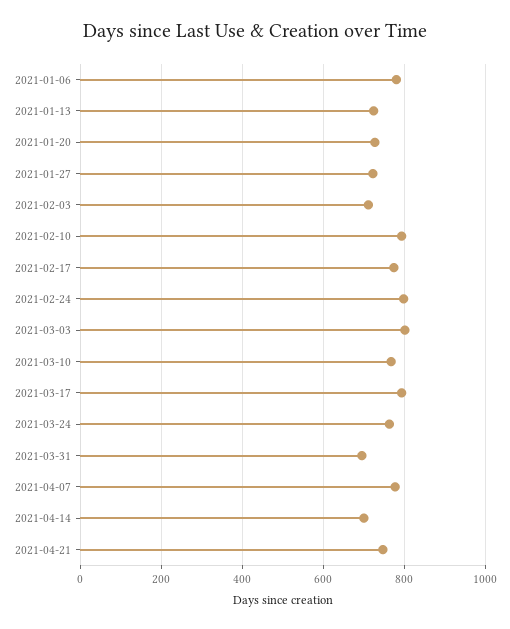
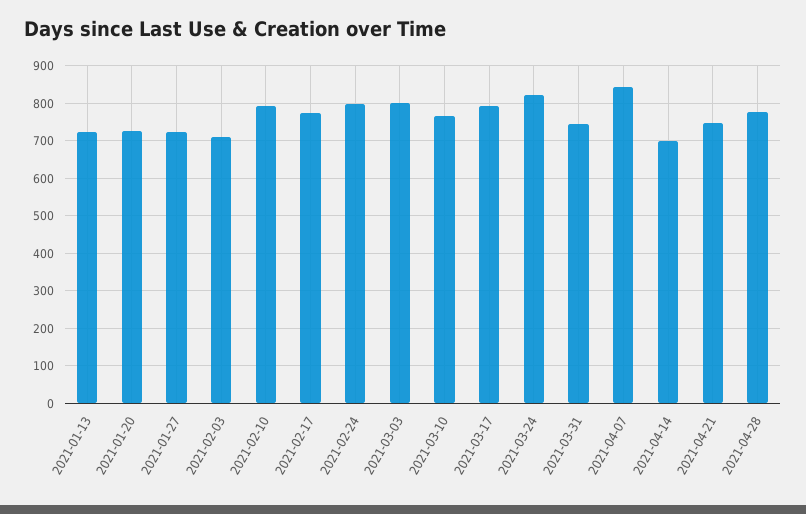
2021-01-06: 780 -> none
2021-03-24: 760 -> 820
2021-03-31: 700 -> 740
2021-04-07: 780 -> 840
2021-04-28: none -> 780

